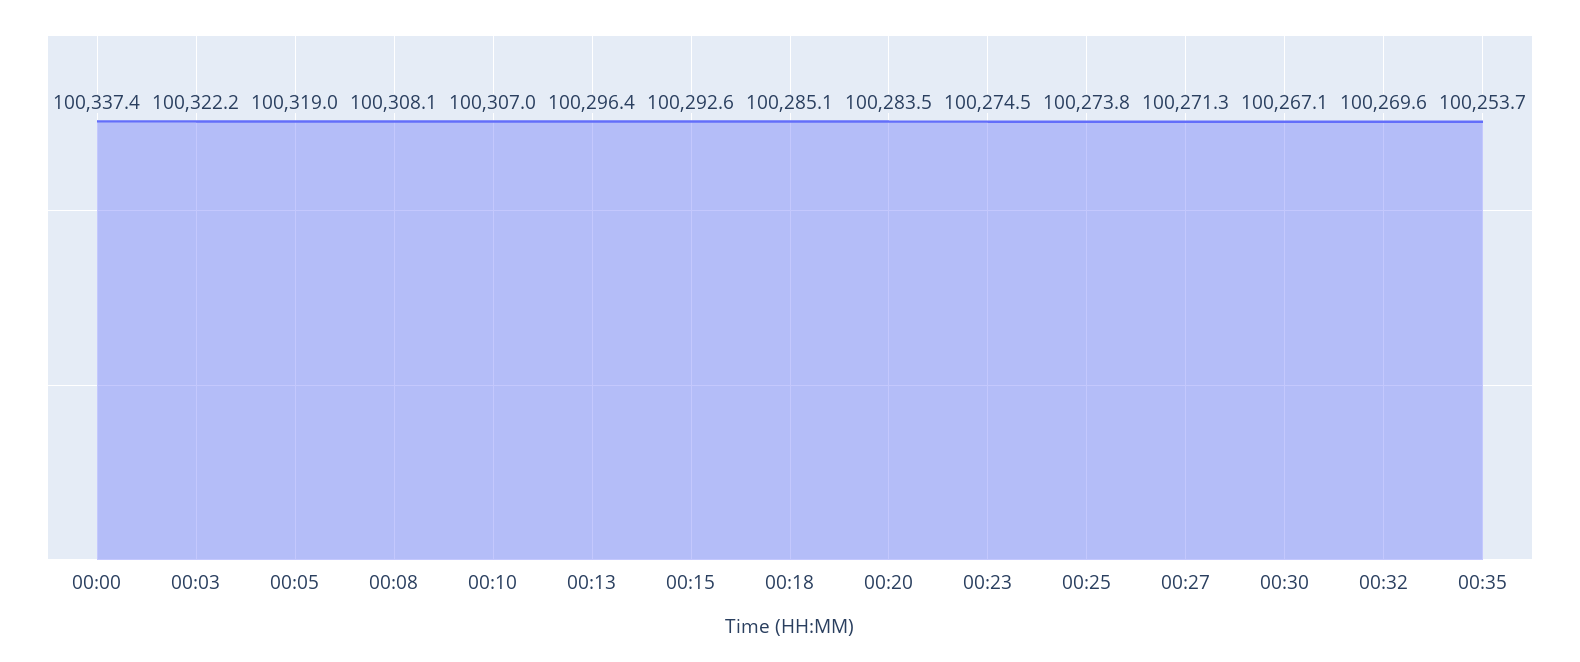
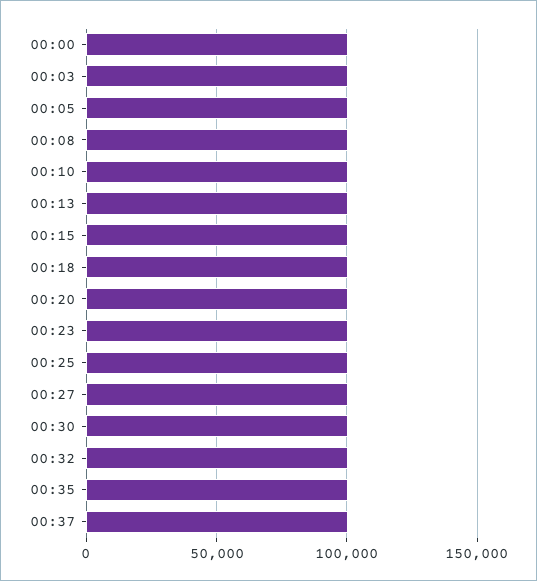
00:37: none -> 100000

